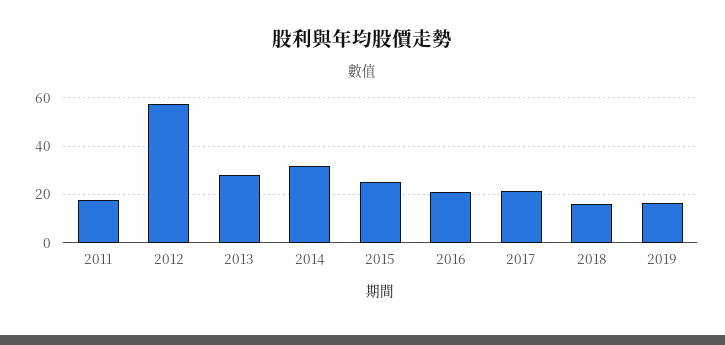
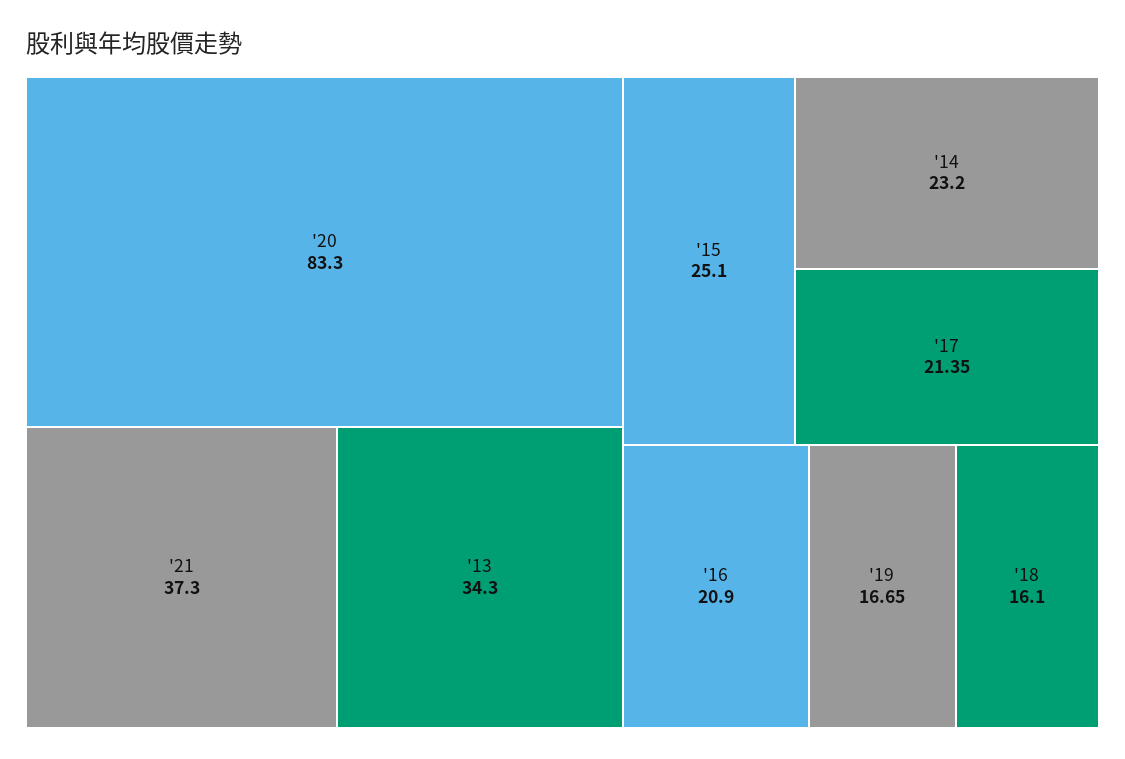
2011: 17.5 -> none
2012: 57.5 -> none
2013: 27.5 -> 34.3
2014: 32.5 -> 23.2
'20: none -> 83.3
'21: none -> 37.3

